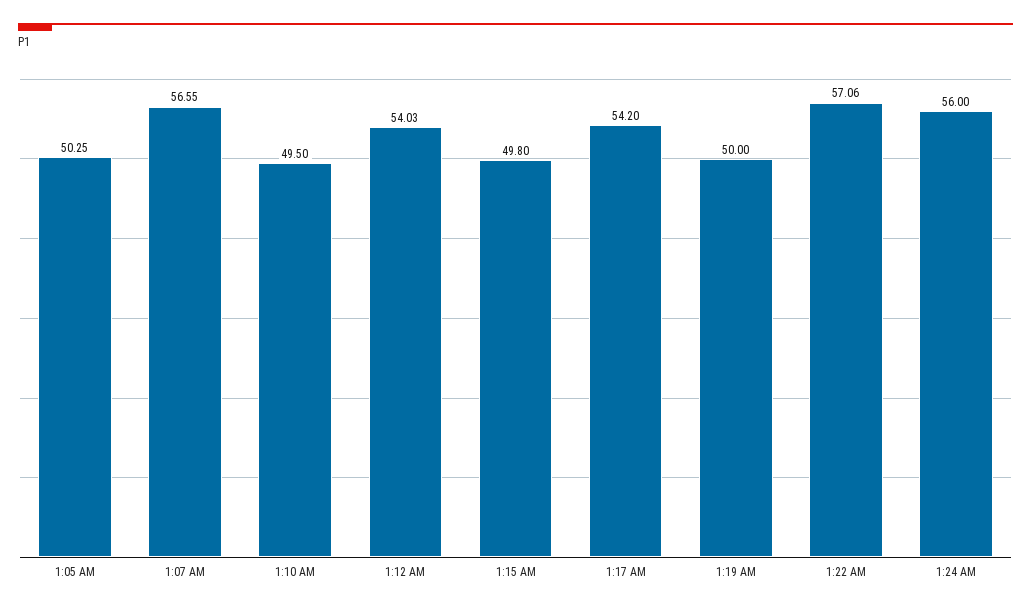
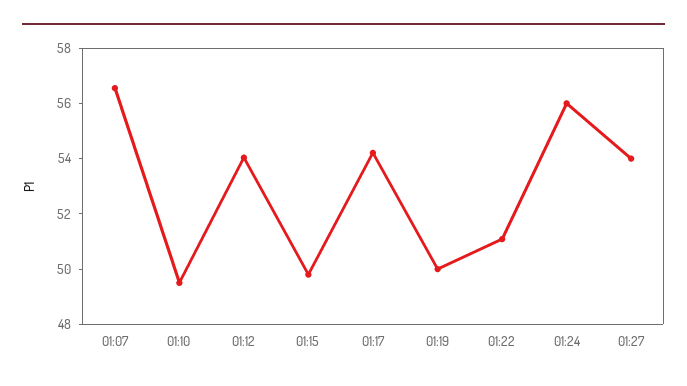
1:05 AM: 50.25 -> none
1:22 AM: 57.06 -> 51
01:27: none -> 54

